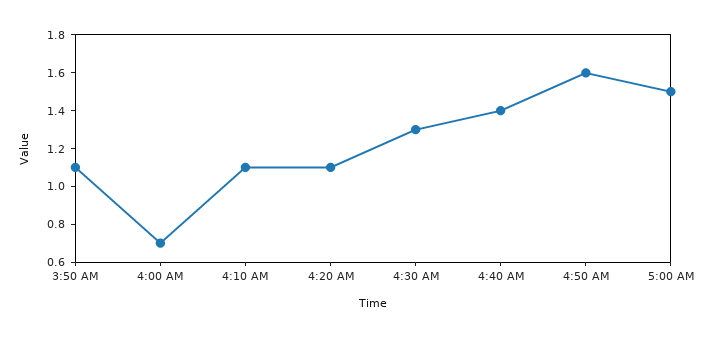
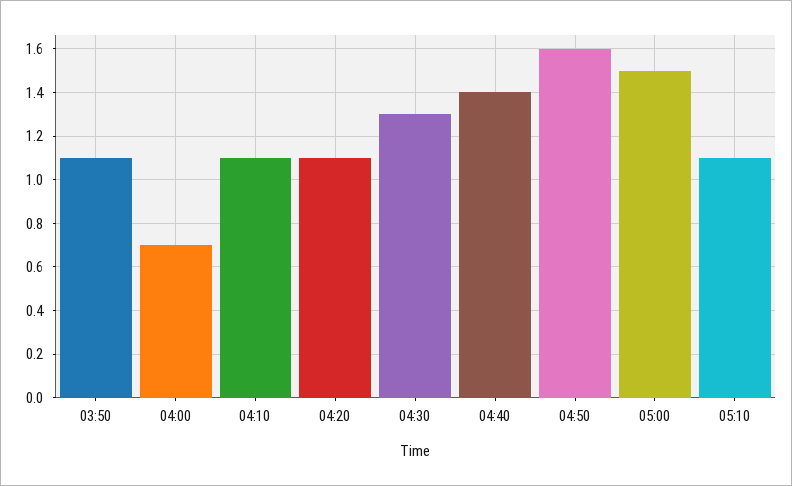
05:10: none -> 1.1

